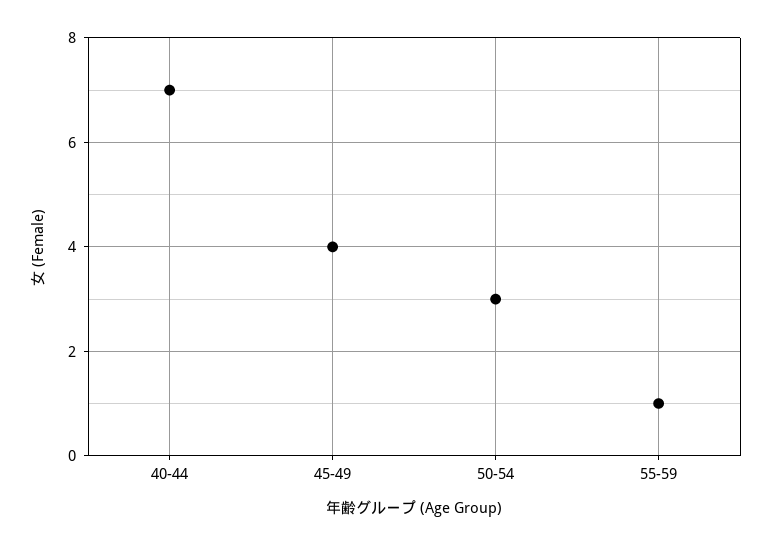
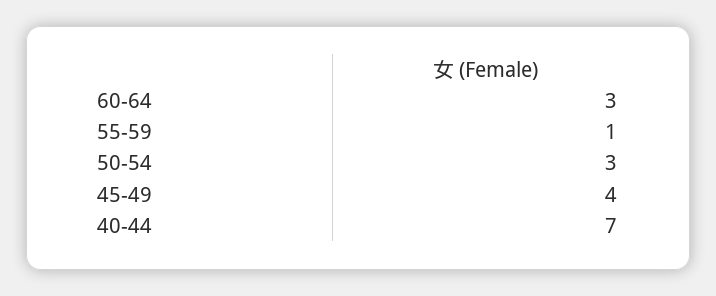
60-64: none -> 3

